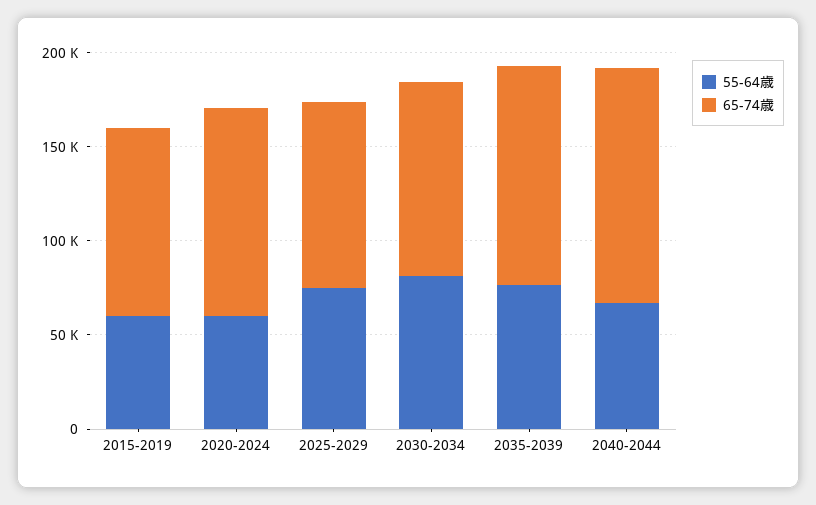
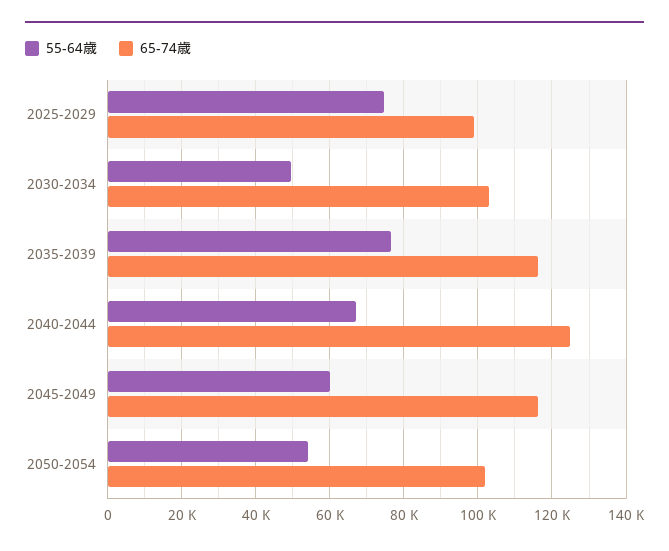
55-64歳, 2015-2019: 60000 -> none
65-74歳, 2015-2019: 100000 -> none
55-64歳, 2020-2024: 60000 -> none
65-74歳, 2020-2024: 110000 -> none
55-64歳, 2030-2034: 80000 -> 50000
55-64歳, 2045-2049: none -> 60000
65-74歳, 2045-2049: none -> 116000
55-64歳, 2050-2054: none -> 54000
65-74歳, 2050-2054: none -> 102000

